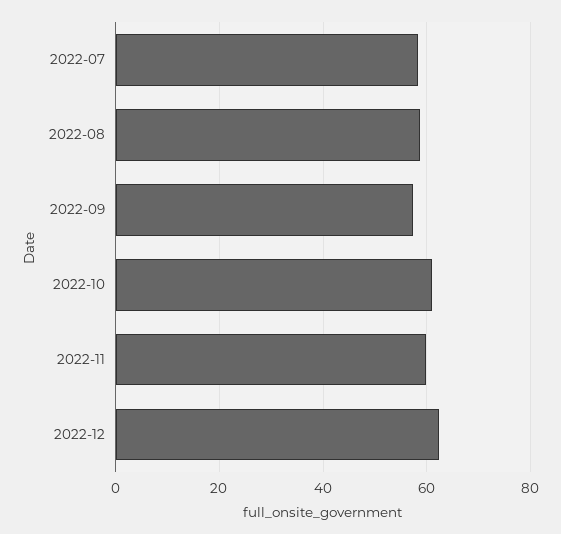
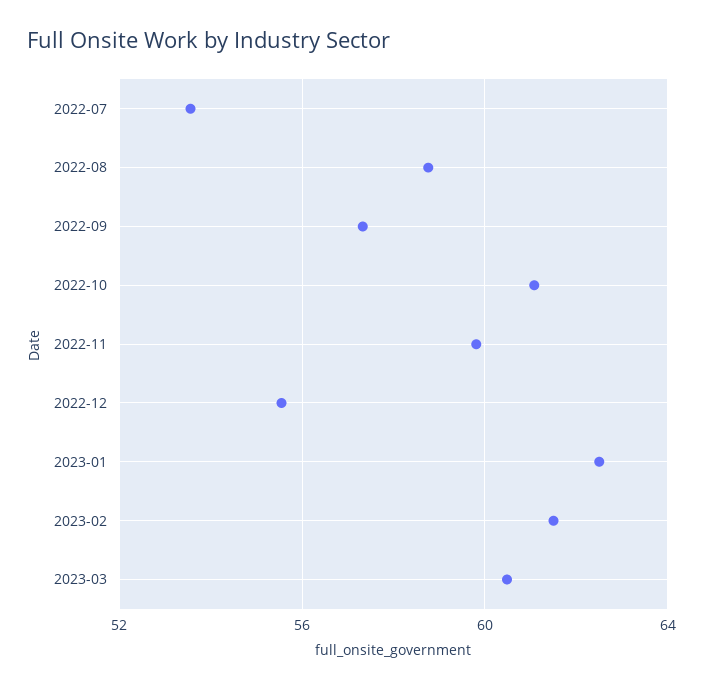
2022-07: 58 -> 53.5
2022-12: 62 -> 55.5
2023-01: none -> 62.5
2023-02: none -> 61.5
2023-03: none -> 60.5

